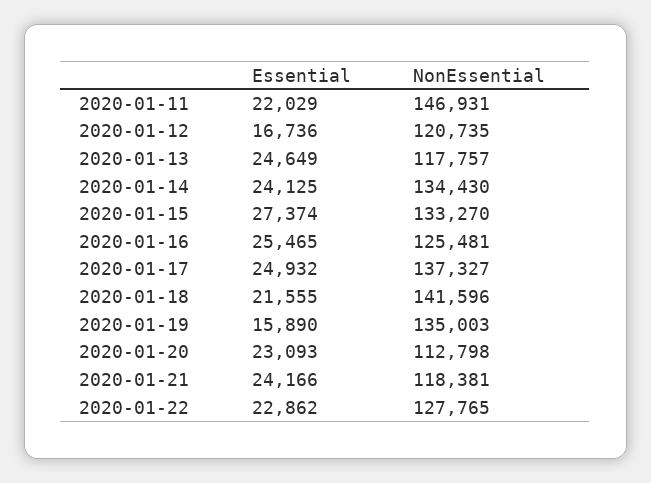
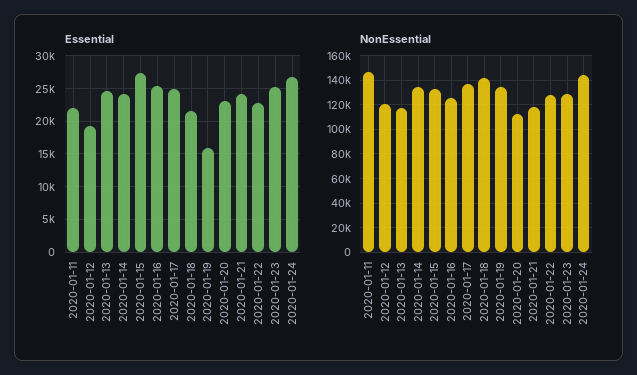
Essential, 2020-01-12: 16736 -> 19000
Essential, 2020-01-23: none -> 25000
Essential, 2020-01-24: none -> 27000
NonEssential, 2020-01-23: none -> 130000
NonEssential, 2020-01-24: none -> 145000

